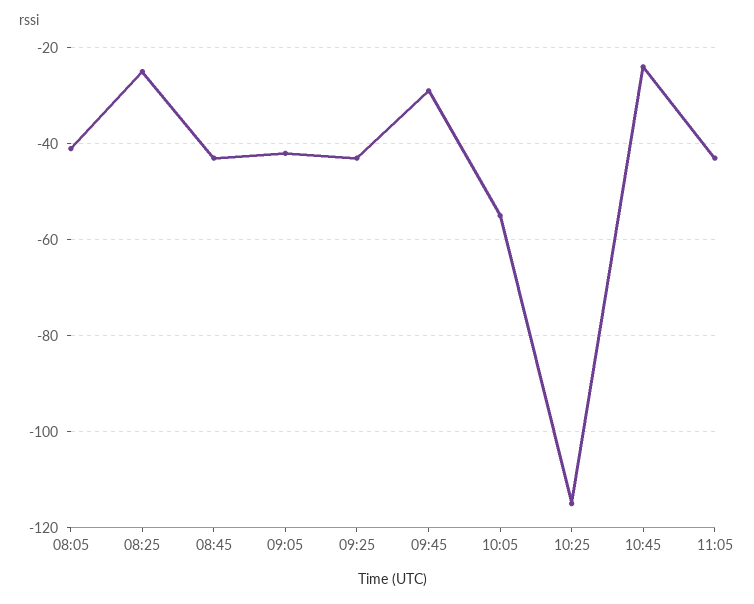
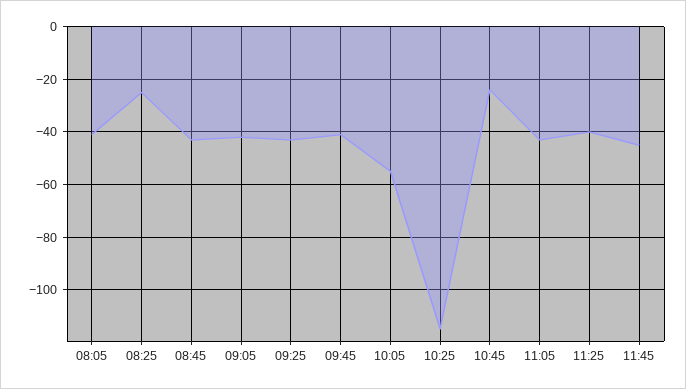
09:45: -30 -> -40
11:25: none -> -40
11:45: none -> -45

